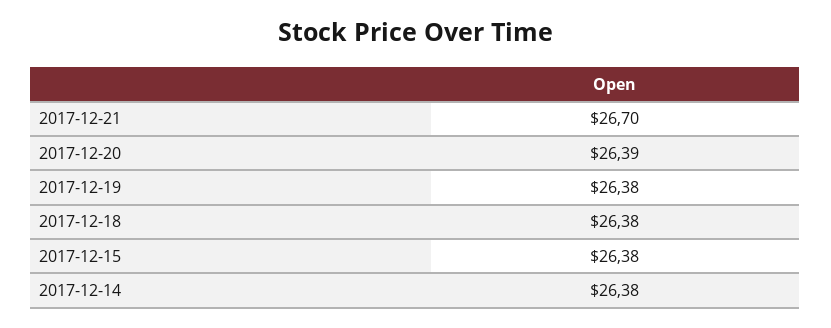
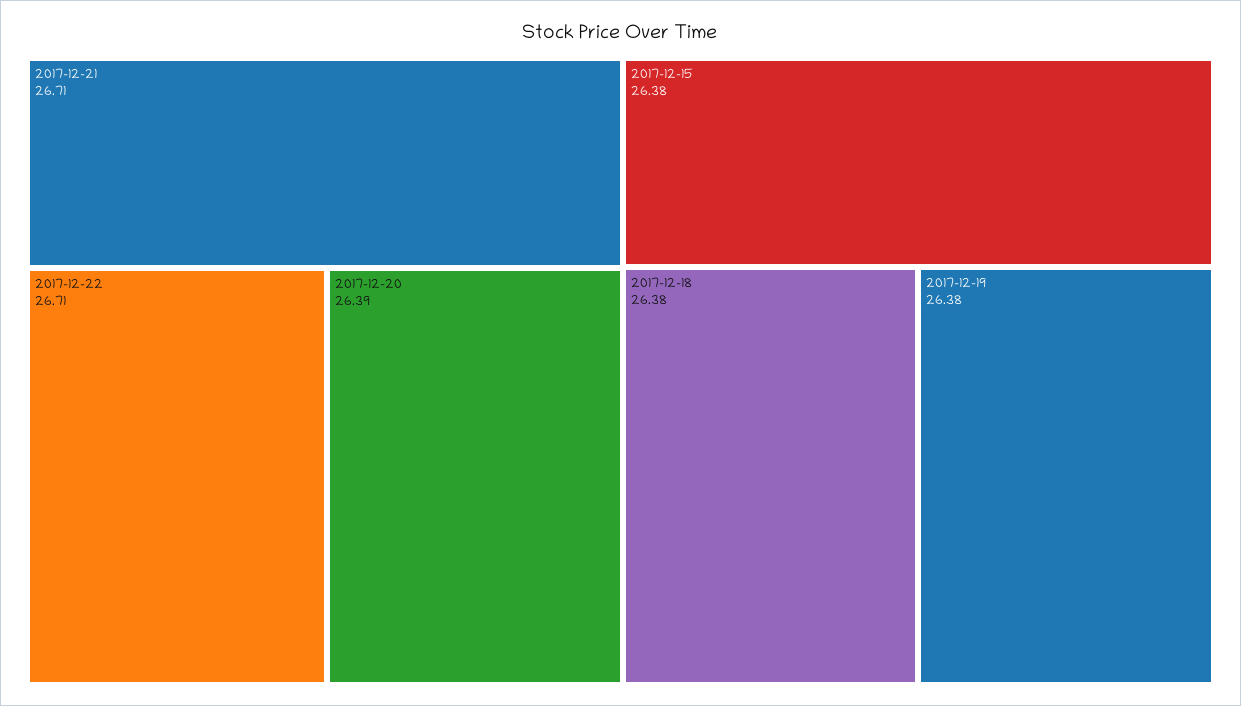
2017-12-21: 26.7 -> 26.71
2017-12-14: 26.38 -> none
2017-12-22: none -> 26.71

